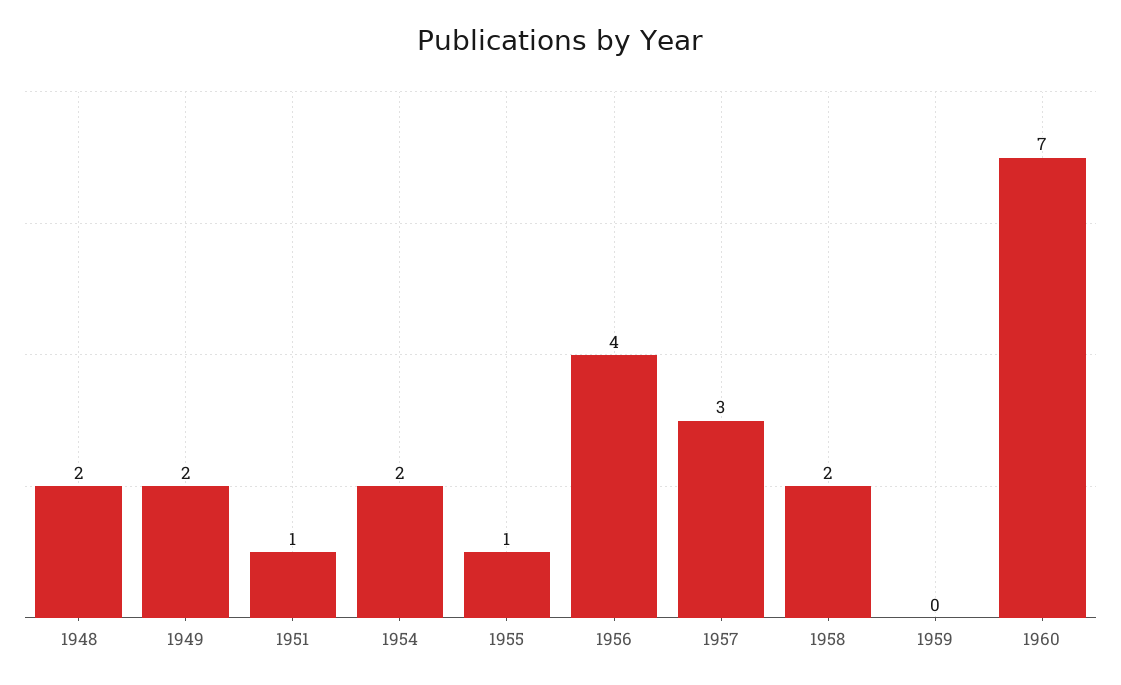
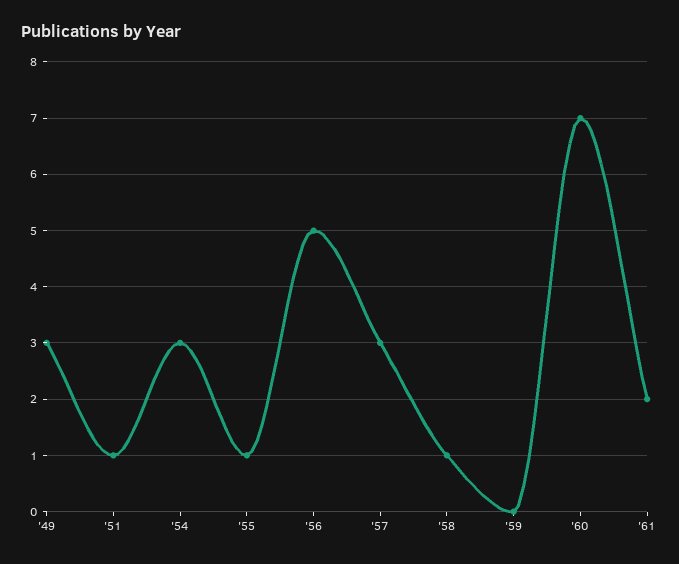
1948: 2 -> none
1949: 2 -> 3
1954: 2 -> 3
1956: 4 -> 5
1958: 2 -> 1
'61: none -> 2

